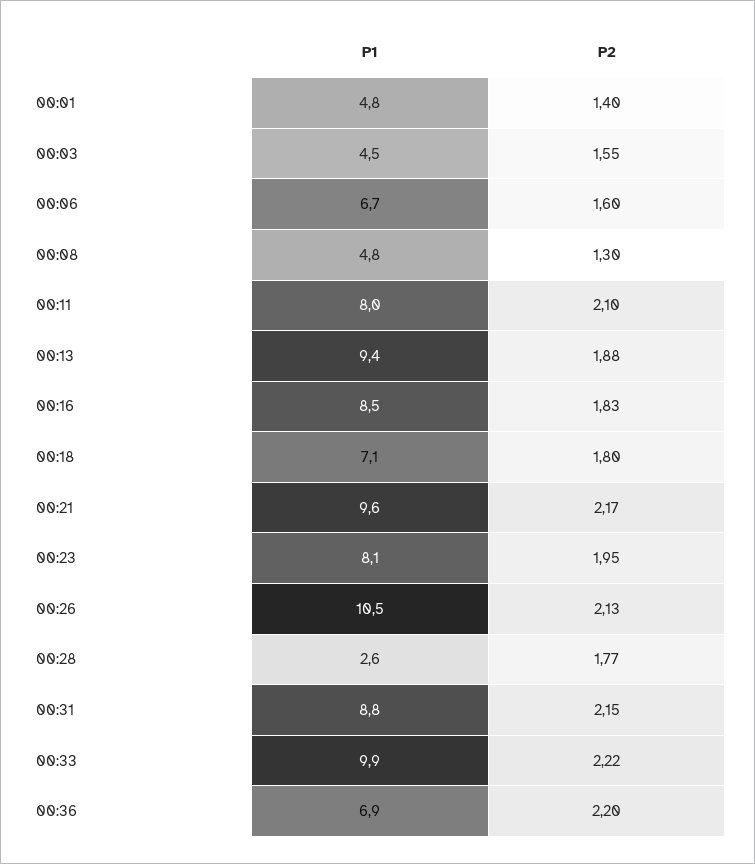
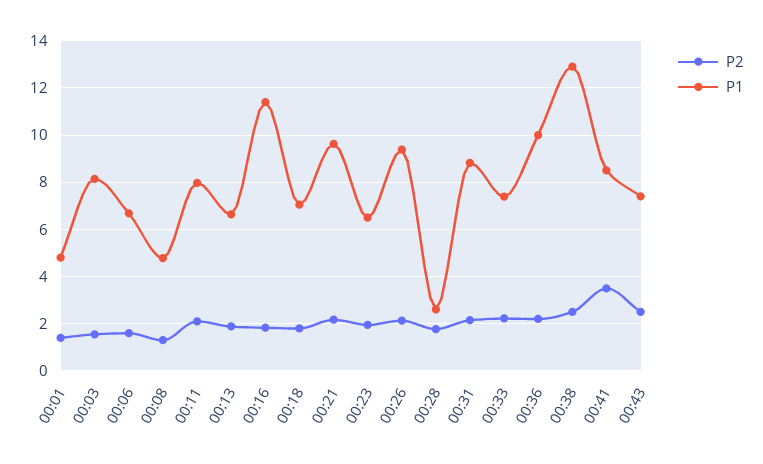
P1, 00:03: 4.5 -> 8
P1, 00:13: 9.4 -> 6.5
P1, 00:16: 8.5 -> 11.5
P1, 00:23: 8.1 -> 6.5
P1, 00:26: 10.5 -> 9.5
P1, 00:33: 9.9 -> 7.5
P1, 00:36: 6.9 -> 10
P2, 00:38: none -> 2.5
P1, 00:38: none -> 13
P2, 00:41: none -> 3.5
P1, 00:41: none -> 8.5
P2, 00:43: none -> 2.5
P1, 00:43: none -> 7.5

